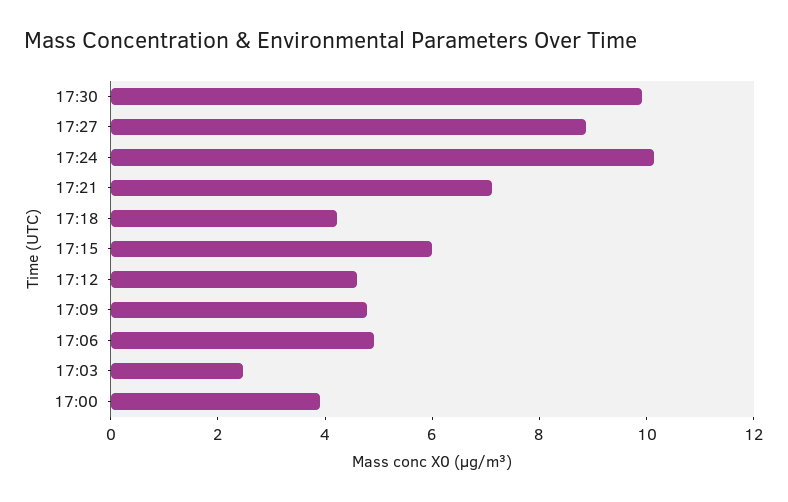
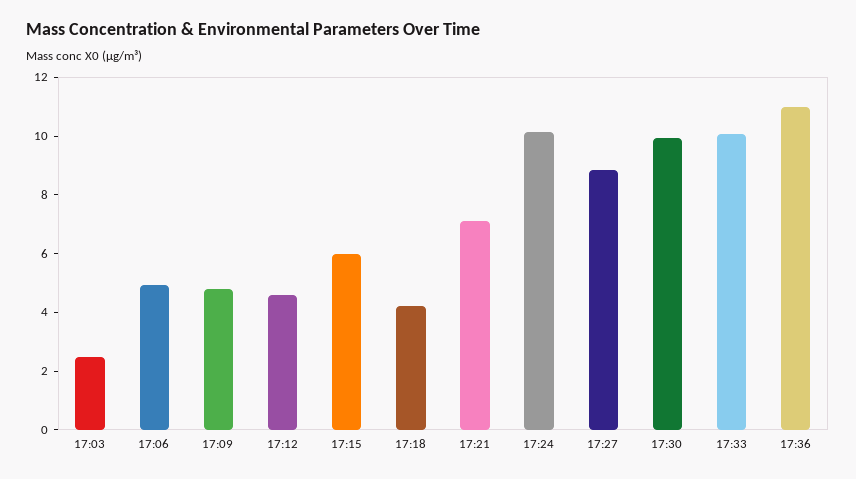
17:00: 4 -> none
17:33: none -> 10
17:36: none -> 11

